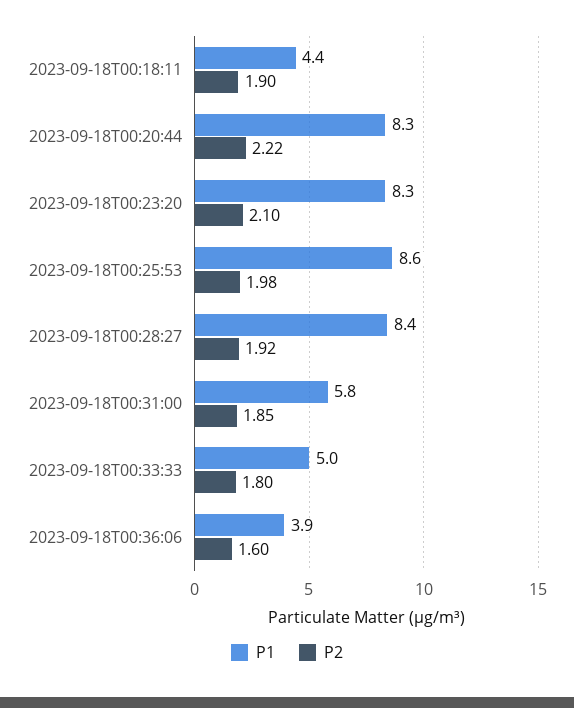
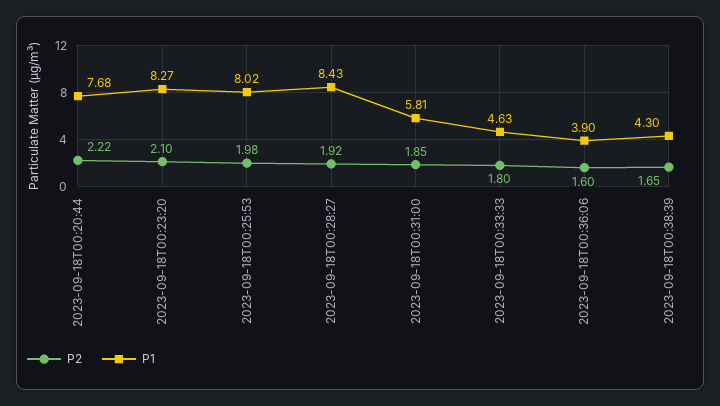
P1, 2023-09-18T00:18:11: 4.4 -> none
P2, 2023-09-18T00:18:11: 1.9 -> none
P1, 2023-09-18T00:20:44: 8.3 -> 7.68
P1, 2023-09-18T00:25:53: 8.6 -> 8.02
P1, 2023-09-18T00:33:33: 5 -> 4.63
P2, 2023-09-18T00:38:39: none -> 1.65
P1, 2023-09-18T00:38:39: none -> 4.3

